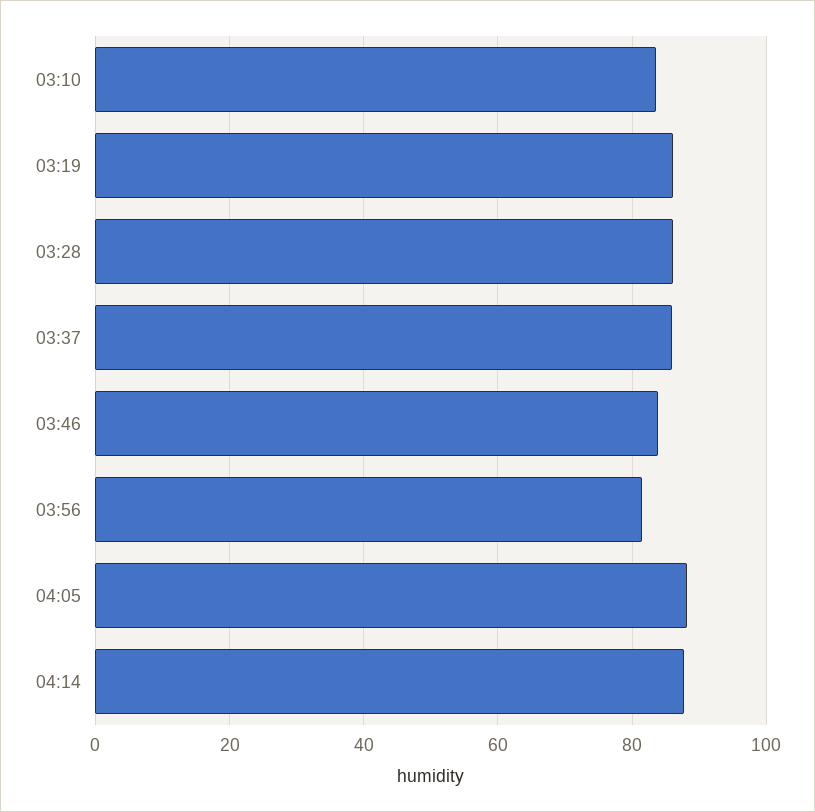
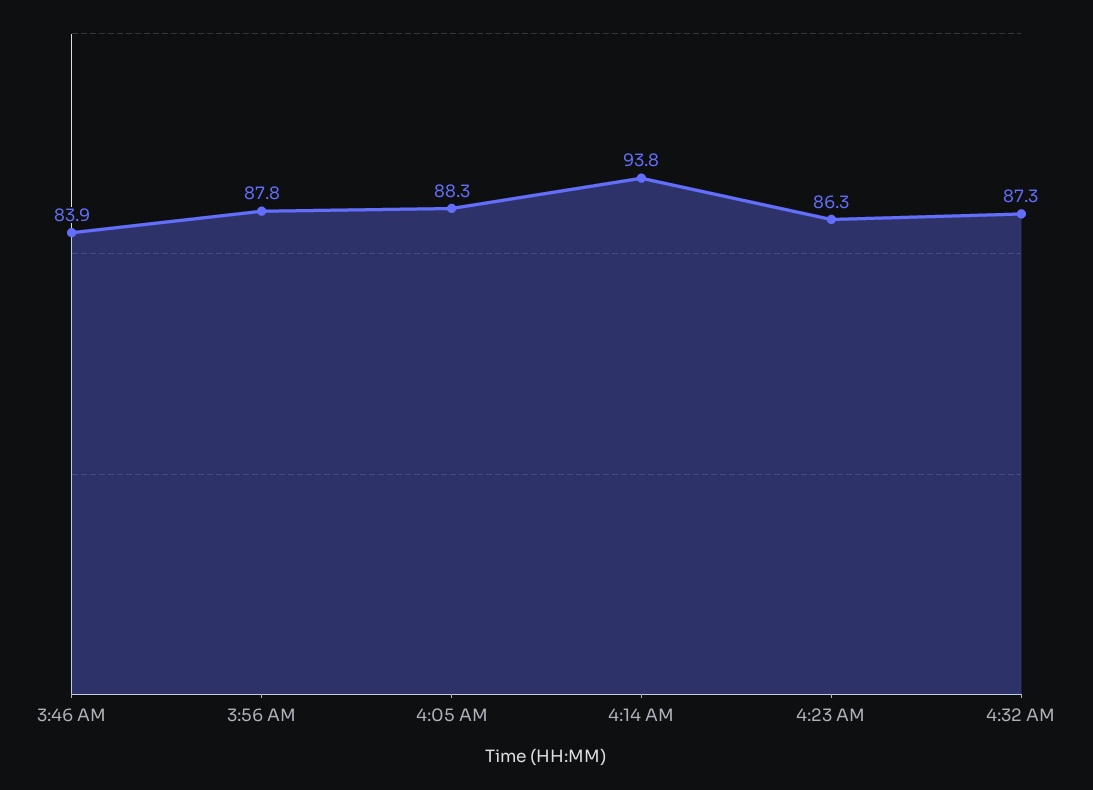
03:10: 84 -> none
03:19: 86 -> none
03:28: 86 -> none
03:37: 86 -> none
03:56: 82 -> 87.8
04:14: 88 -> 93.8
4:23 AM: none -> 86.3
4:32 AM: none -> 87.3

